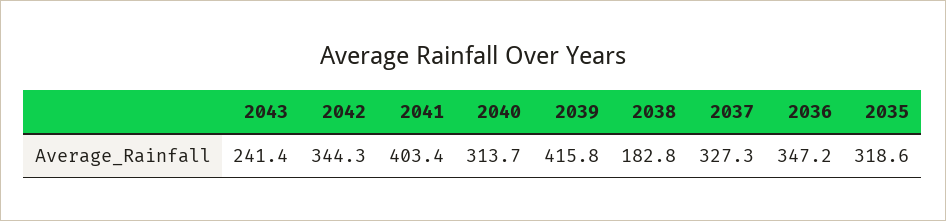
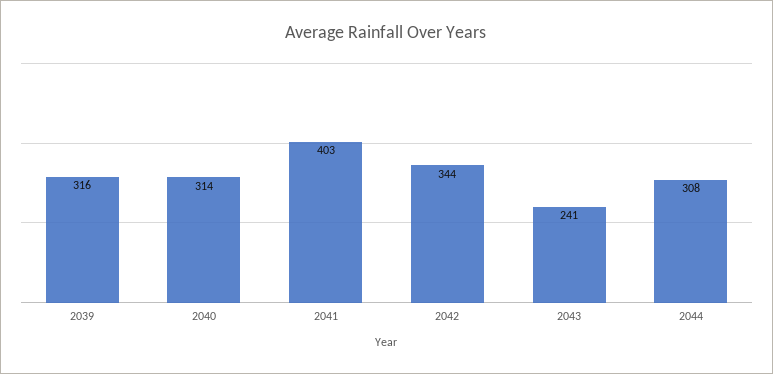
2039: 415.8 -> 316
2038: 182.8 -> none
2037: 327.3 -> none
2036: 347.2 -> none
2035: 318.6 -> none
2044: none -> 308

